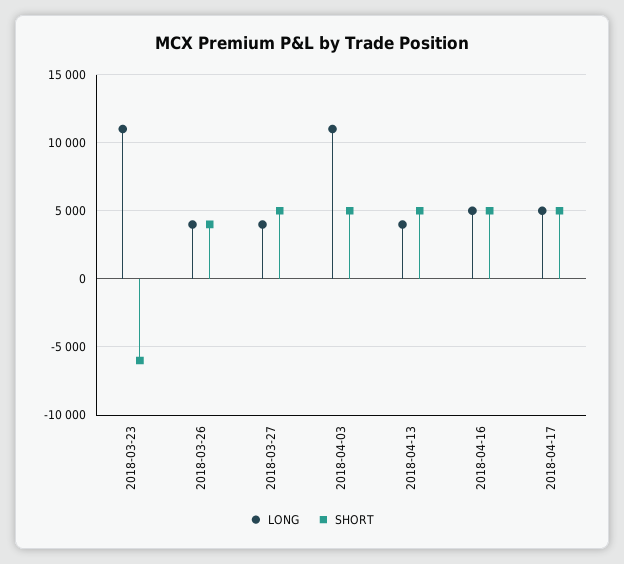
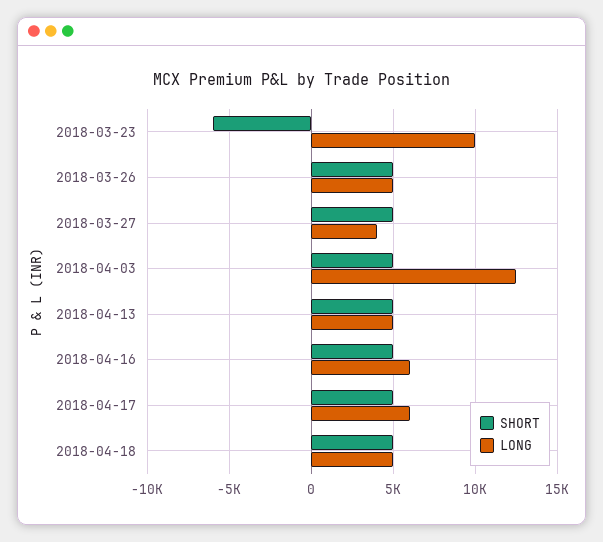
LONG, 2018-03-23: 11000 -> 10000
LONG, 2018-03-26: 4000 -> 5000
SHORT, 2018-03-26: 4000 -> 5000
LONG, 2018-04-03: 11000 -> 12500
LONG, 2018-04-13: 4000 -> 5000
LONG, 2018-04-16: 5000 -> 6000
LONG, 2018-04-17: 5000 -> 6000
SHORT, 2018-04-18: none -> 5000
LONG, 2018-04-18: none -> 5000

